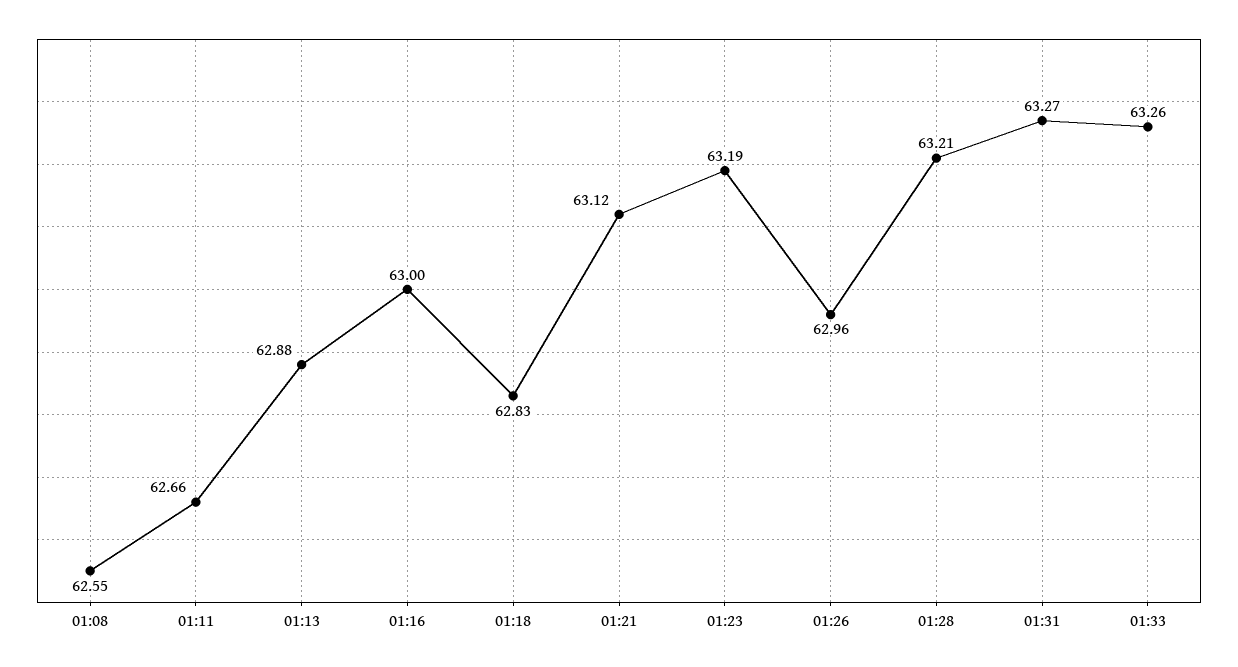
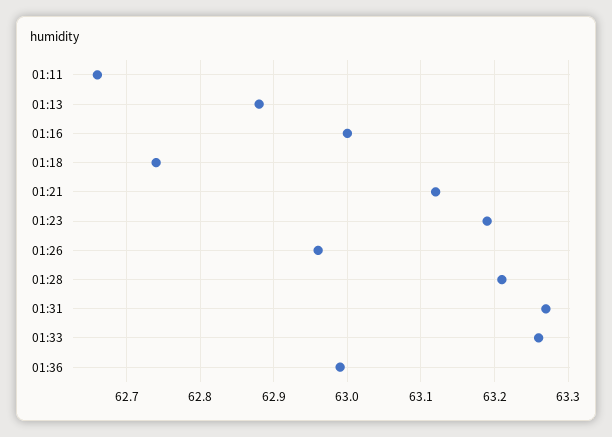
01:08: 62.55 -> none
01:18: 62.83 -> 62.74
01:36: none -> 62.99

